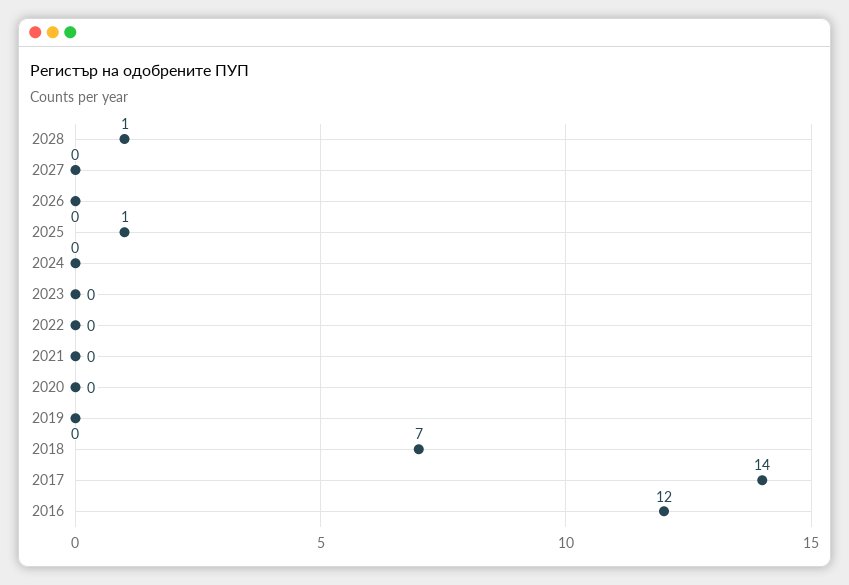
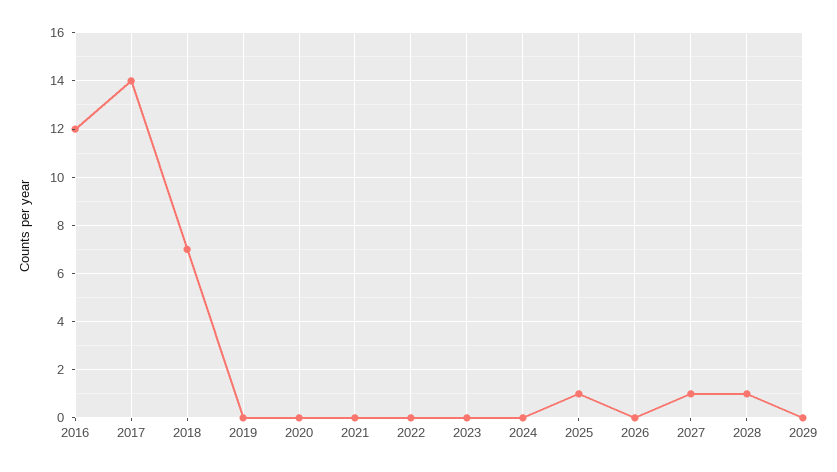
2027: 0 -> 1
2029: none -> 0

